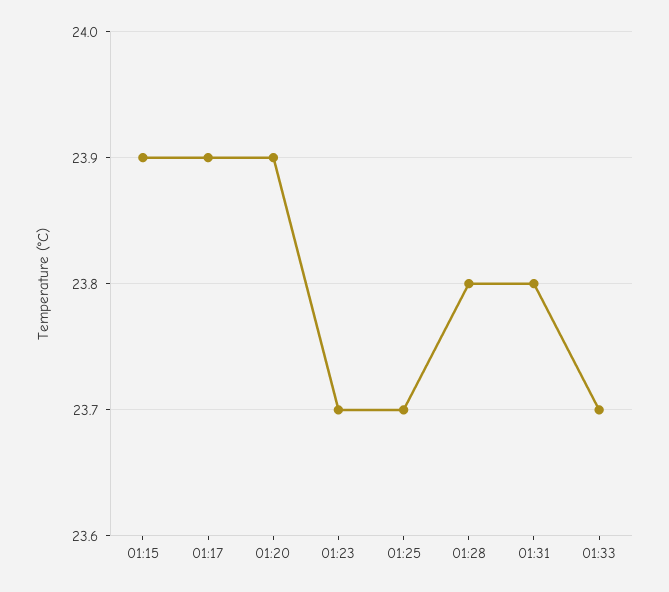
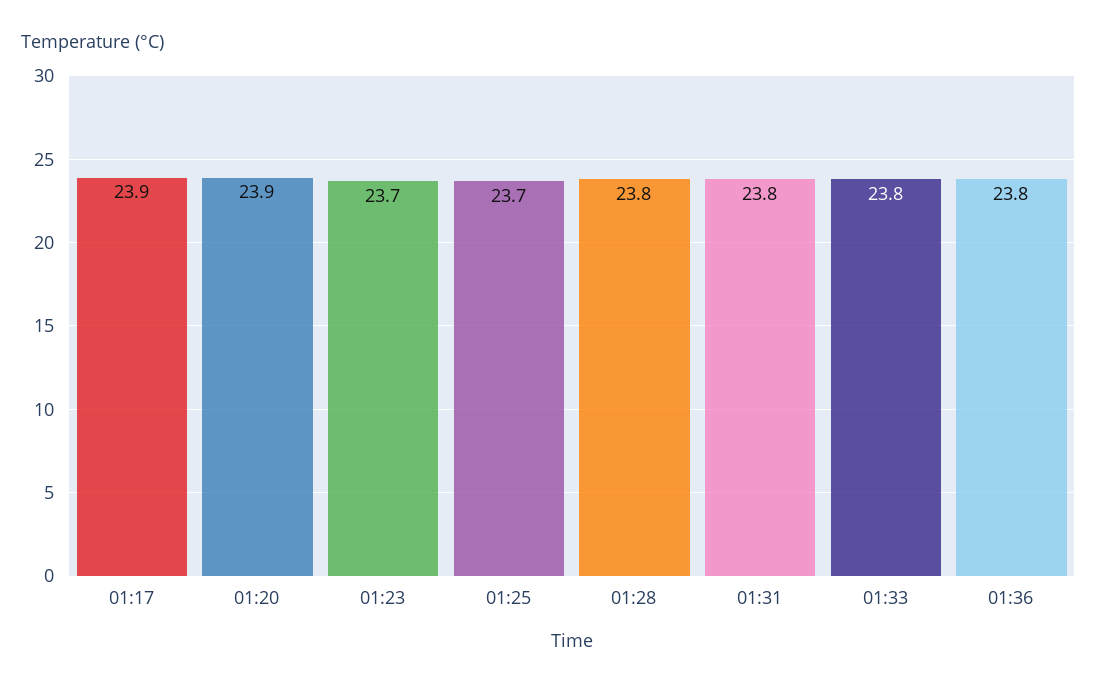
01:15: 23.9 -> none
01:33: 23.7 -> 23.8
01:36: none -> 23.8

